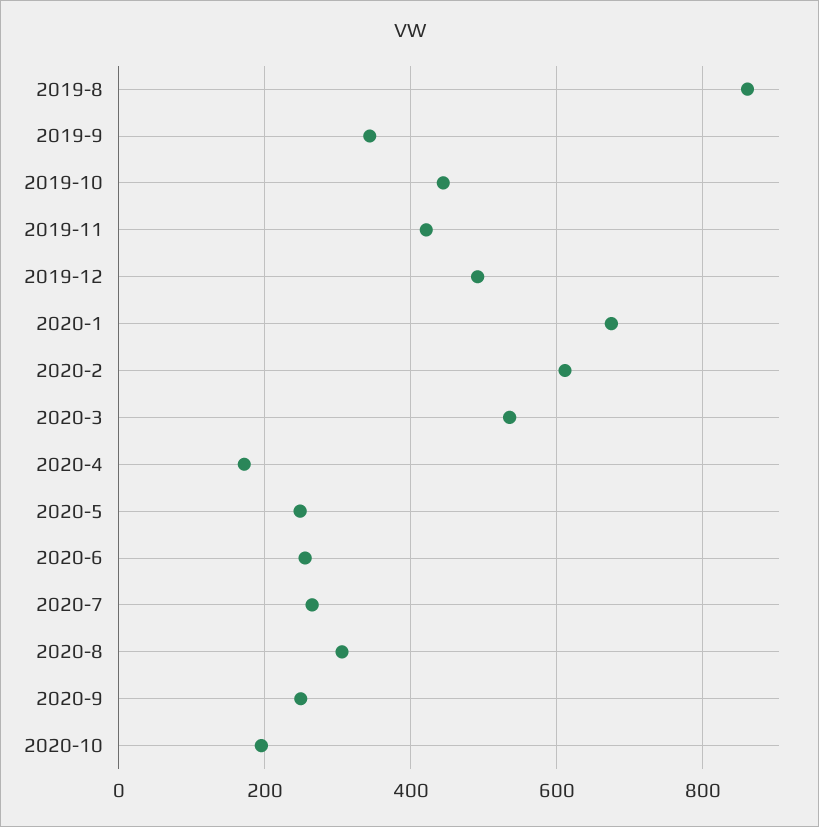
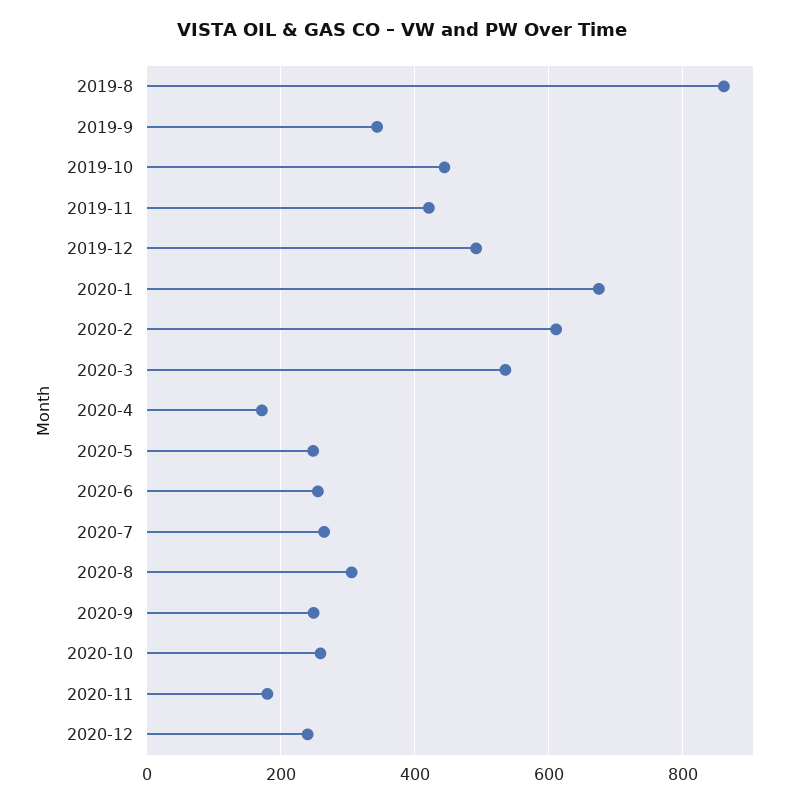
2020-10: 200 -> 260
2020-11: none -> 180
2020-12: none -> 240

